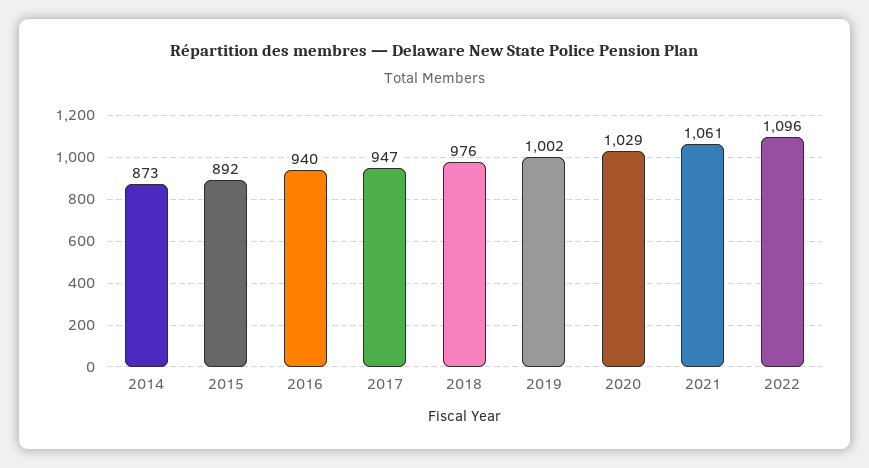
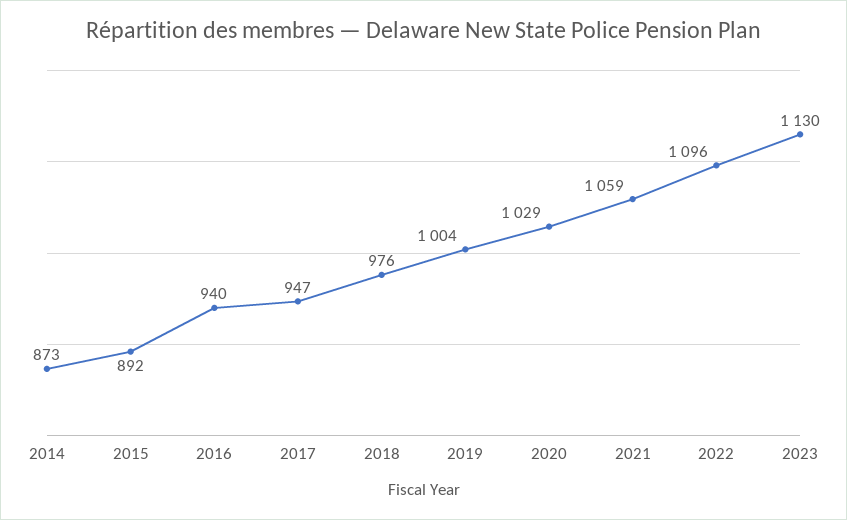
2019: 1002 -> 1004
2021: 1061 -> 1059
2023: none -> 1130

